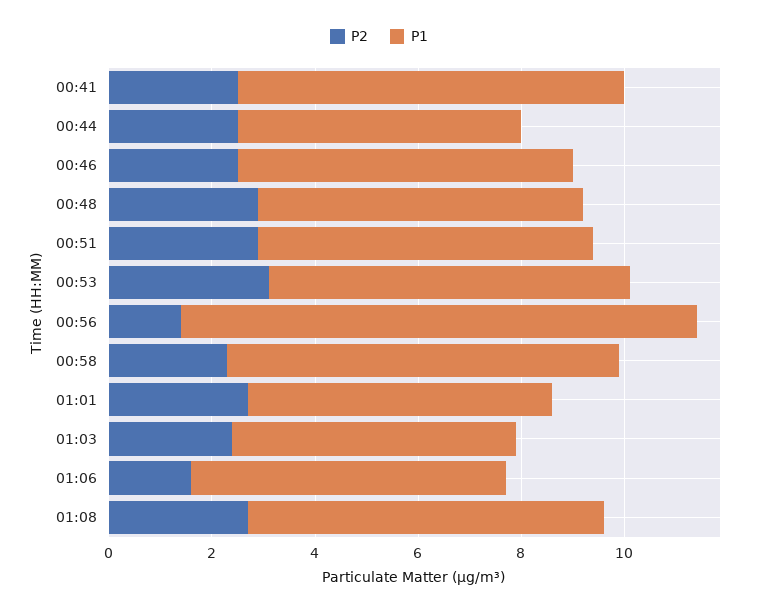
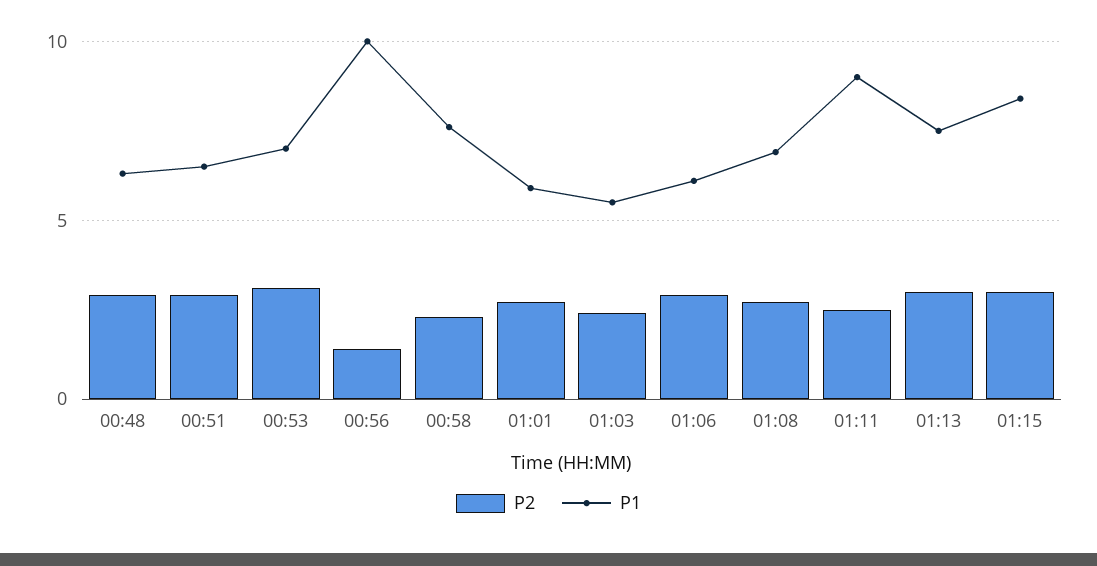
P2, 00:41: 2.5 -> none
P1, 00:41: 7.5 -> none
P2, 00:44: 2.5 -> none
P1, 00:44: 5.5 -> none
P2, 00:46: 2.5 -> none
P1, 00:46: 6.5 -> none
P2, 01:06: 1.5 -> 3
P2, 01:11: none -> 2.5
P1, 01:11: none -> 9
P2, 01:13: none -> 3
P1, 01:13: none -> 7.5
P2, 01:15: none -> 3
P1, 01:15: none -> 8.5

